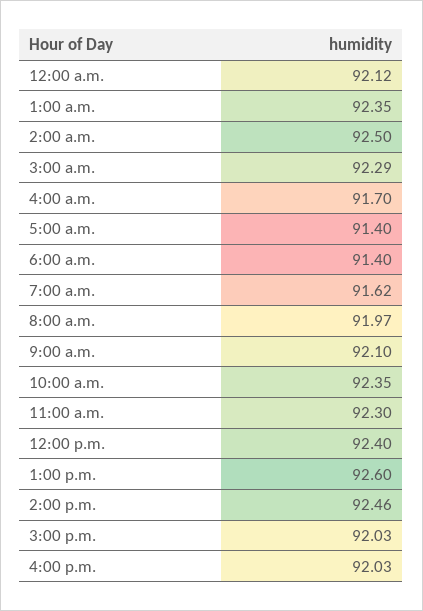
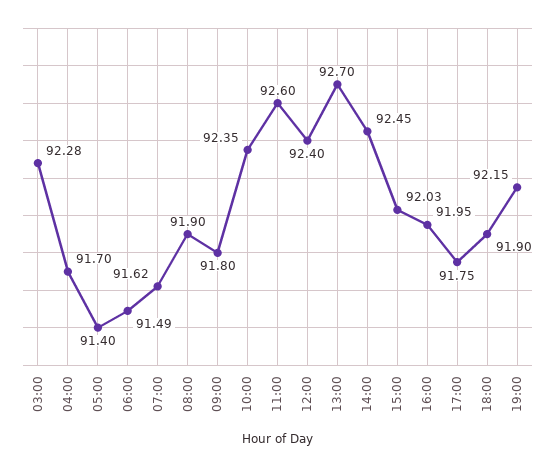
12:00 a.m.: 92.12 -> none
1:00 a.m.: 92.35 -> none
2:00 a.m.: 92.5 -> none
3:00 a.m.: 92.29 -> 92.28
6:00 a.m.: 91.4 -> 91.49
8:00 a.m.: 91.97 -> 91.9
9:00 a.m.: 92.1 -> 91.8
11:00 a.m.: 92.3 -> 92.6
1:00 p.m.: 92.6 -> 92.7
2:00 p.m.: 92.46 -> 92.45
4:00 p.m.: 92.03 -> 91.95
17:00: none -> 91.75
18:00: none -> 91.9
19:00: none -> 92.15

